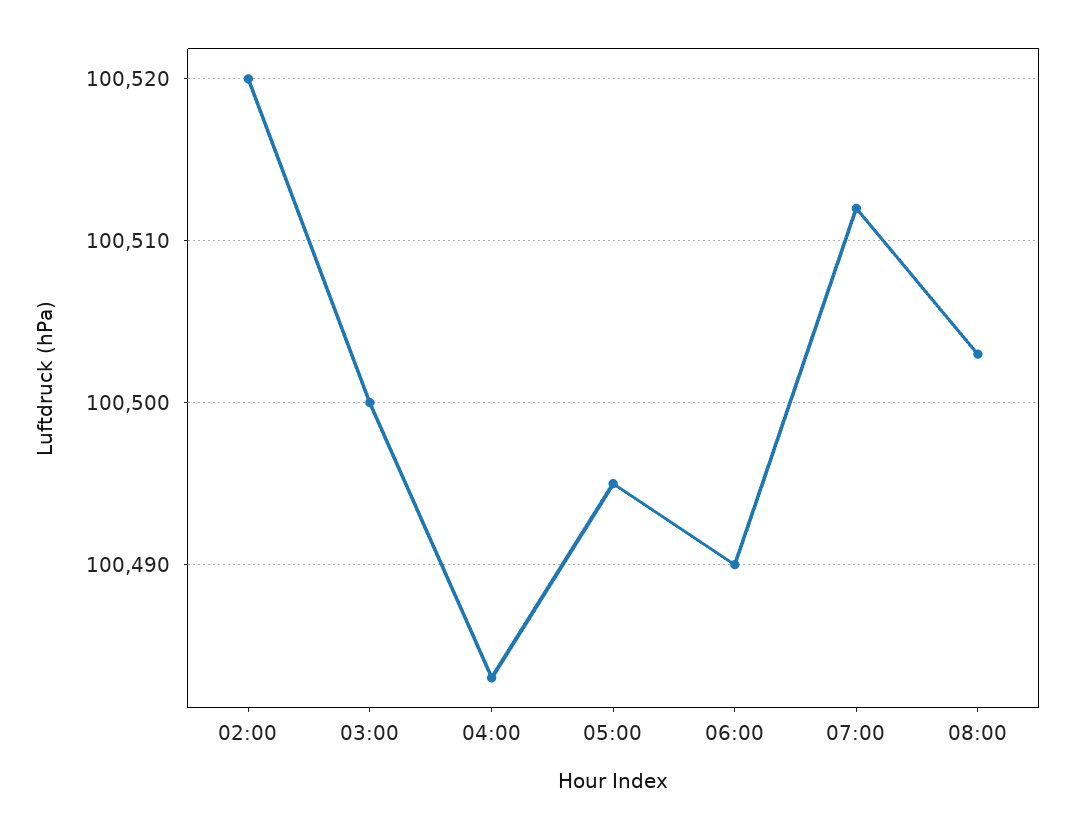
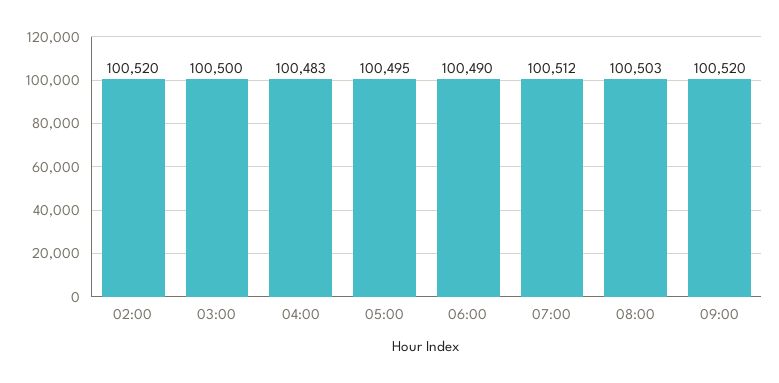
09:00: none -> 100520

